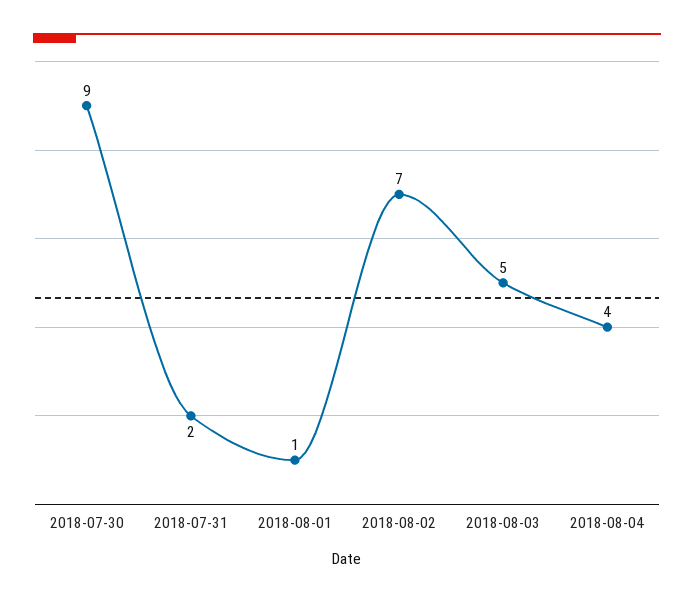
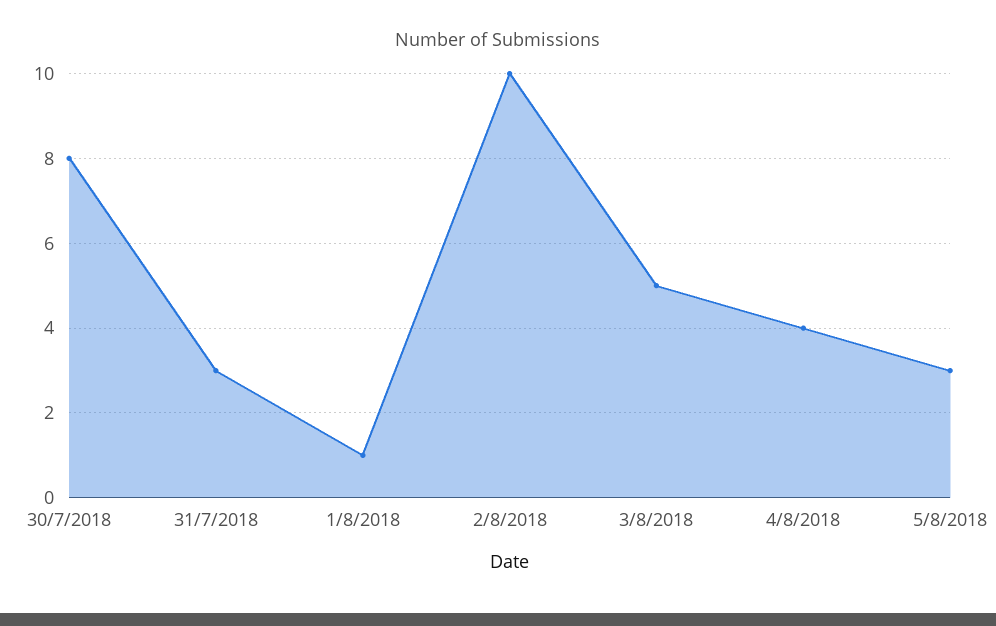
2018-07-30: 9 -> 8
2018-07-31: 2 -> 3
2018-08-02: 7 -> 10
5/8/2018: none -> 3

